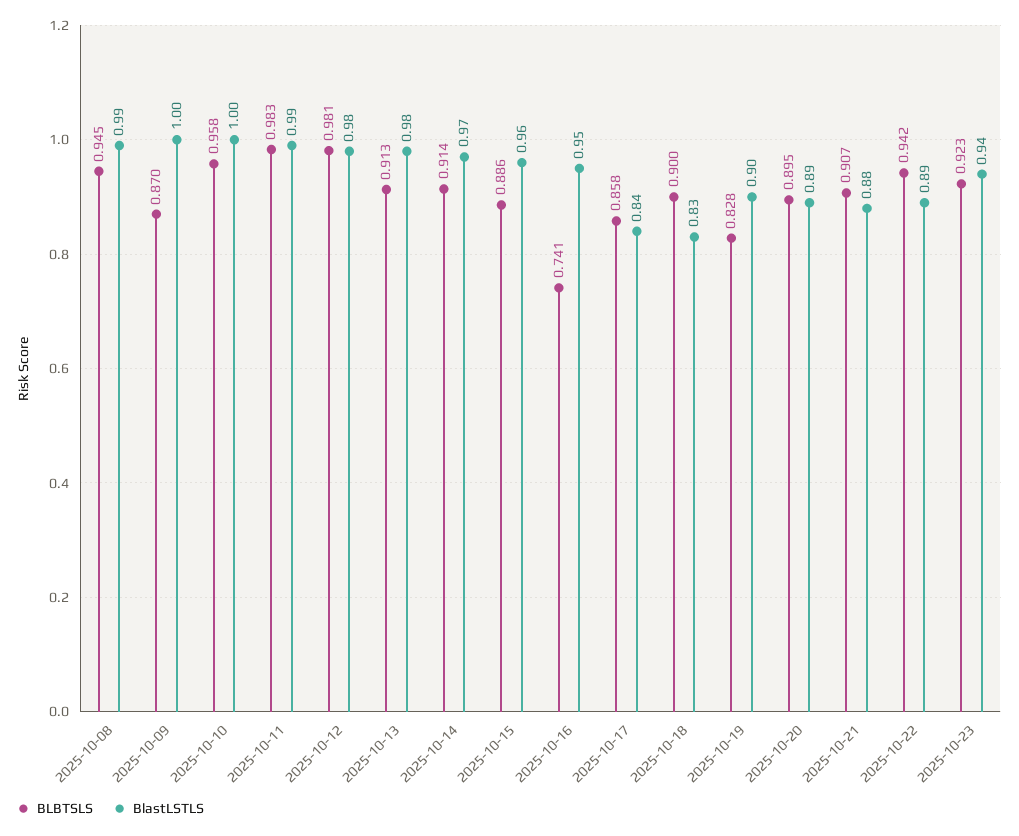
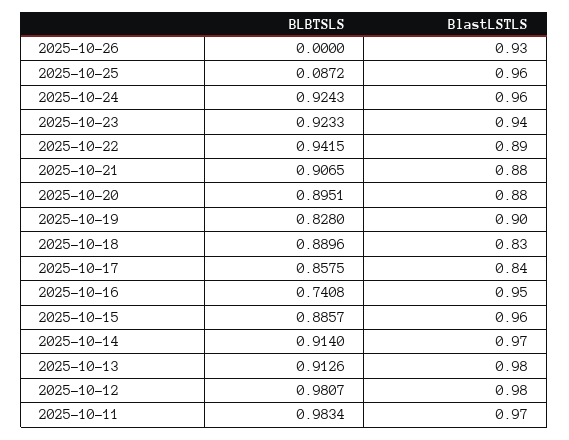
BLBTSLS, 2025-10-08: 0.945 -> none
BlastLSTLS, 2025-10-08: 0.99 -> none
BLBTSLS, 2025-10-09: 0.87 -> none
BlastLSTLS, 2025-10-09: 1 -> none
BLBTSLS, 2025-10-10: 0.958 -> none
BlastLSTLS, 2025-10-10: 1 -> none
BlastLSTLS, 2025-10-11: 0.99 -> 0.97
BLBTSLS, 2025-10-18: 0.9 -> 0.8896
BlastLSTLS, 2025-10-20: 0.89 -> 0.88
BLBTSLS, 2025-10-26: none -> 0
BlastLSTLS, 2025-10-26: none -> 0.93
BLBTSLS, 2025-10-25: none -> 0.0872
BlastLSTLS, 2025-10-25: none -> 0.96
BLBTSLS, 2025-10-24: none -> 0.9243
BlastLSTLS, 2025-10-24: none -> 0.96

